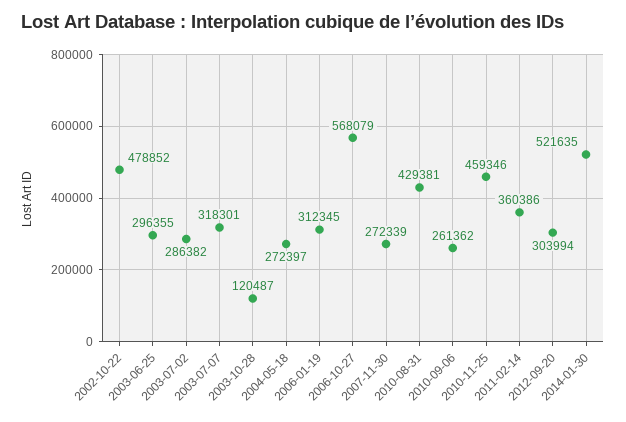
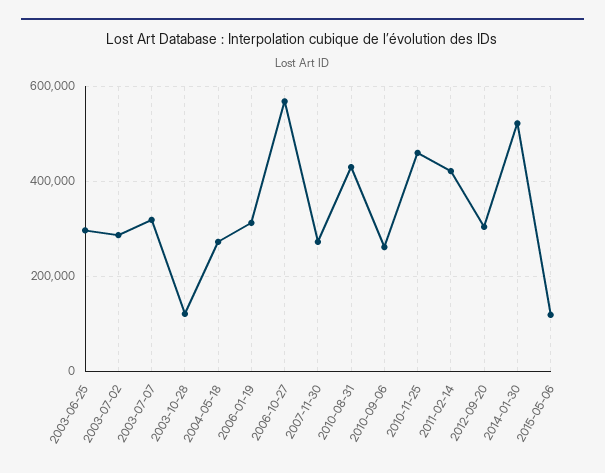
2002-10-22: 478852 -> none
2011-02-14: 360386 -> 420000
2015-05-06: none -> 120000

